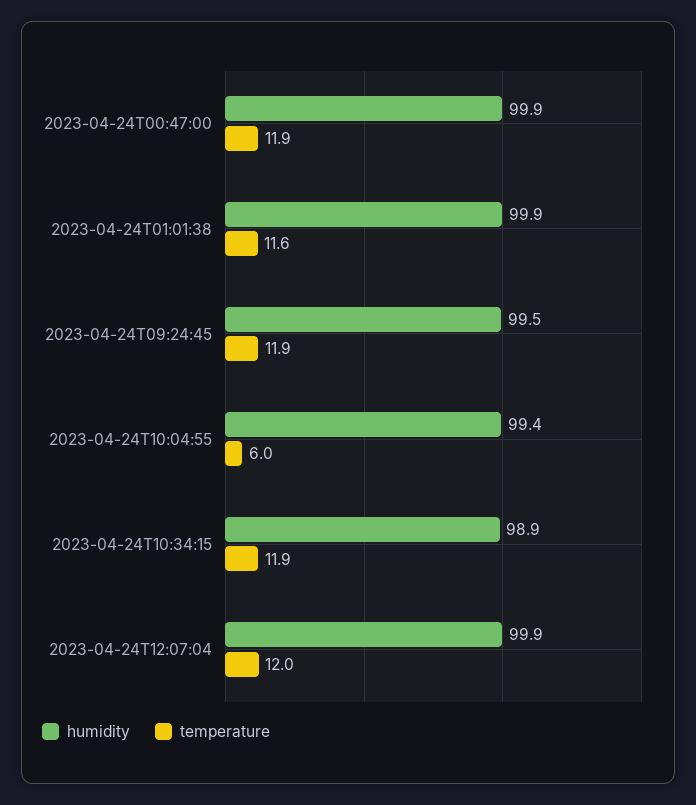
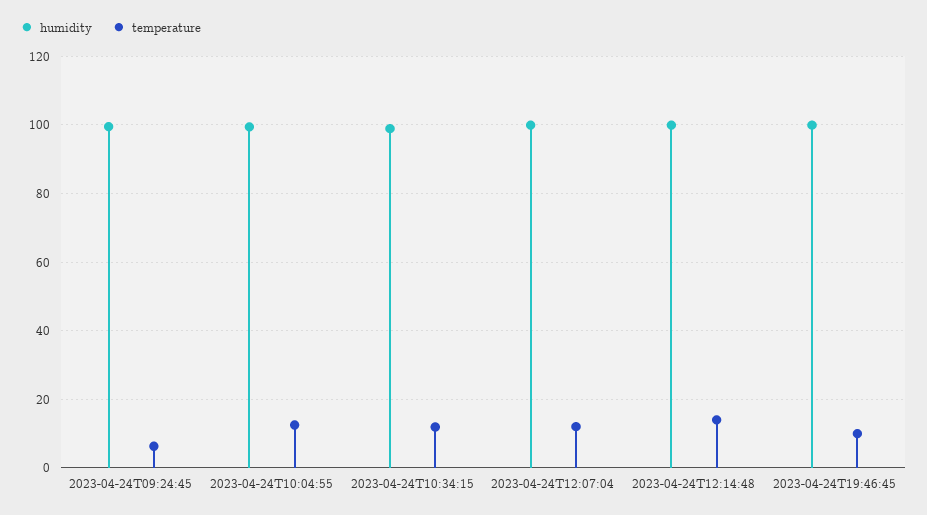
humidity, 2023-04-24T00:47:00: 99.9 -> none
temperature, 2023-04-24T00:47:00: 11.9 -> none
humidity, 2023-04-24T01:01:38: 99.9 -> none
temperature, 2023-04-24T01:01:38: 11.6 -> none
temperature, 2023-04-24T09:24:45: 11.9 -> 6
temperature, 2023-04-24T10:04:55: 6 -> 12
humidity, 2023-04-24T12:14:48: none -> 100
temperature, 2023-04-24T12:14:48: none -> 14
humidity, 2023-04-24T19:46:45: none -> 100
temperature, 2023-04-24T19:46:45: none -> 10

